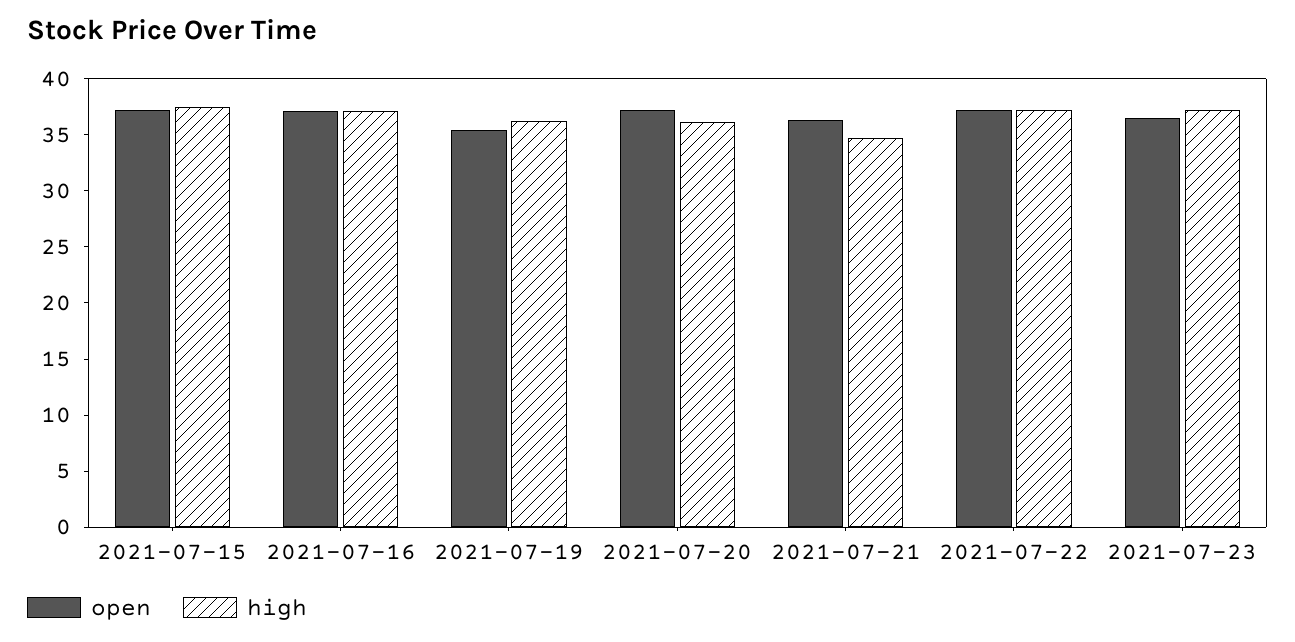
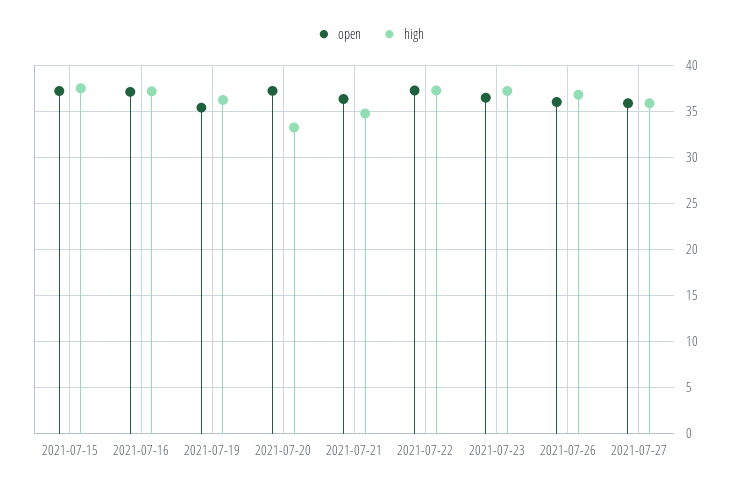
high, 2021-07-20: 36 -> 33
open, 2021-07-26: none -> 36
high, 2021-07-26: none -> 37
open, 2021-07-27: none -> 36
high, 2021-07-27: none -> 36

